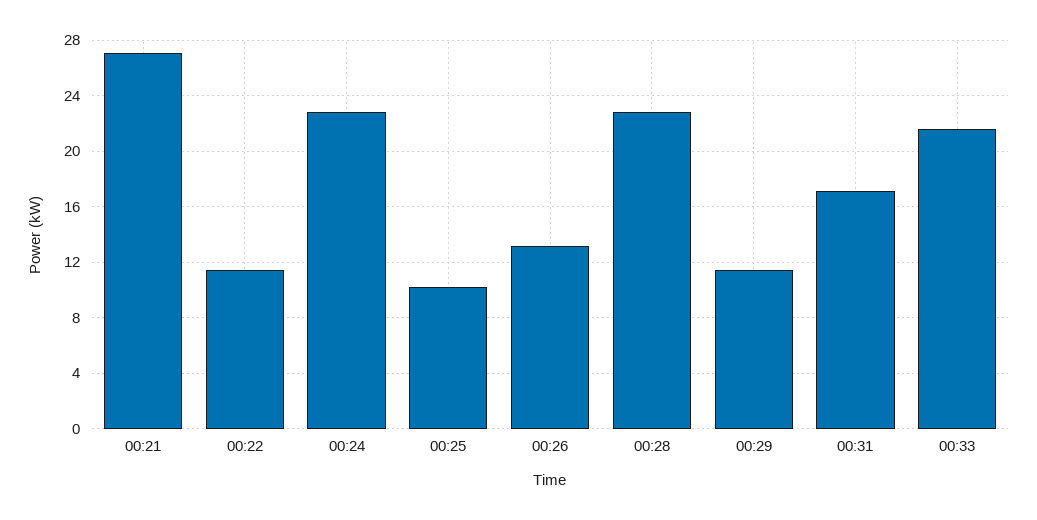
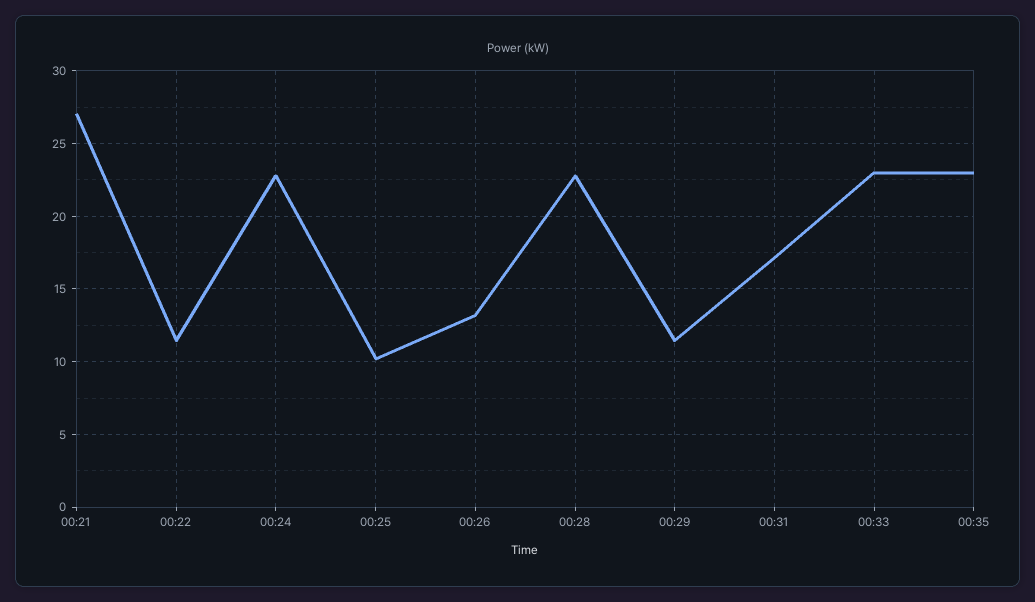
00:33: 21.5 -> 23
00:35: none -> 23

